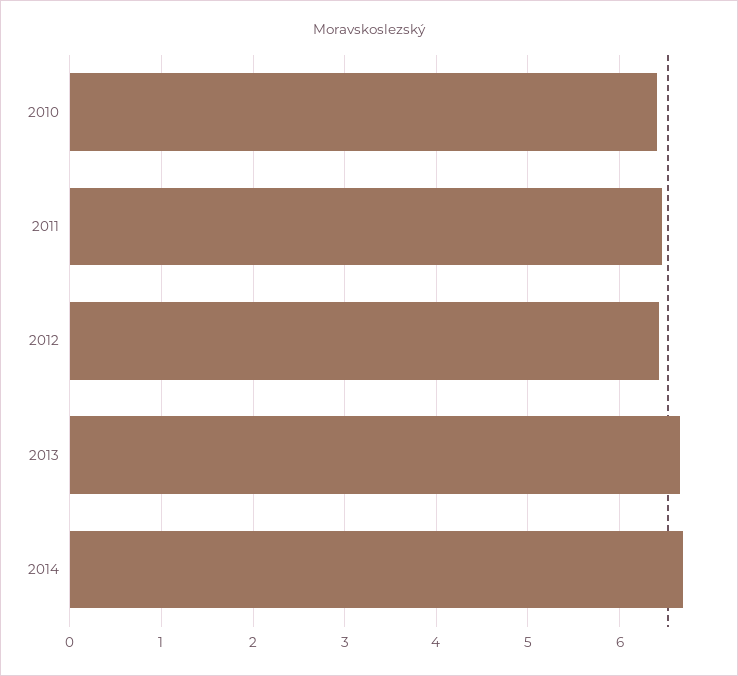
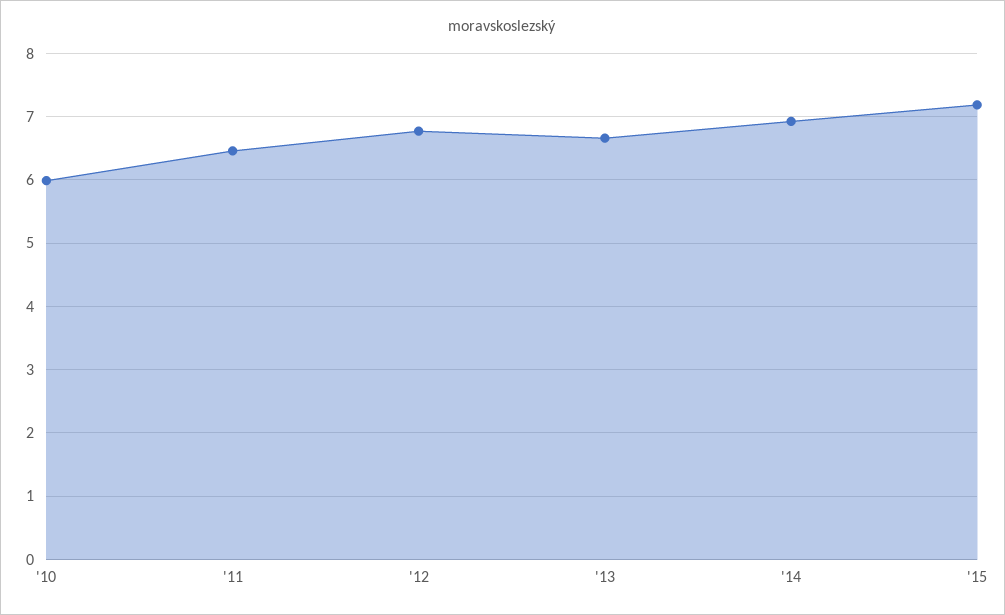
2010: 6.4 -> 6
2012: 6.4 -> 6.8
2014: 6.7 -> 6.9
'15: none -> 7.2

